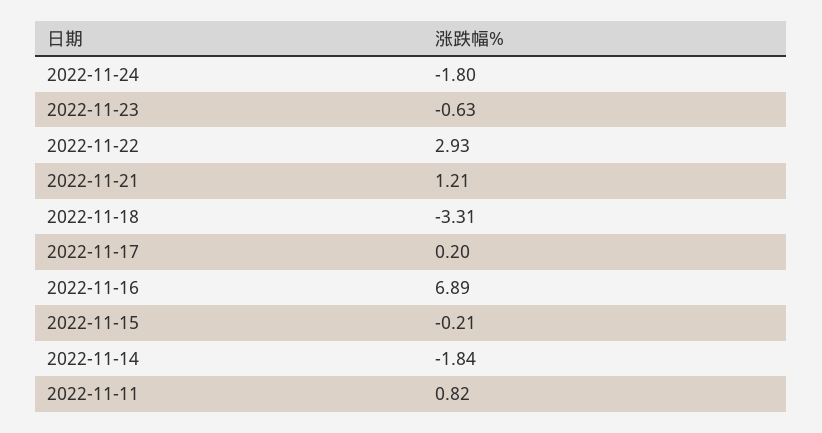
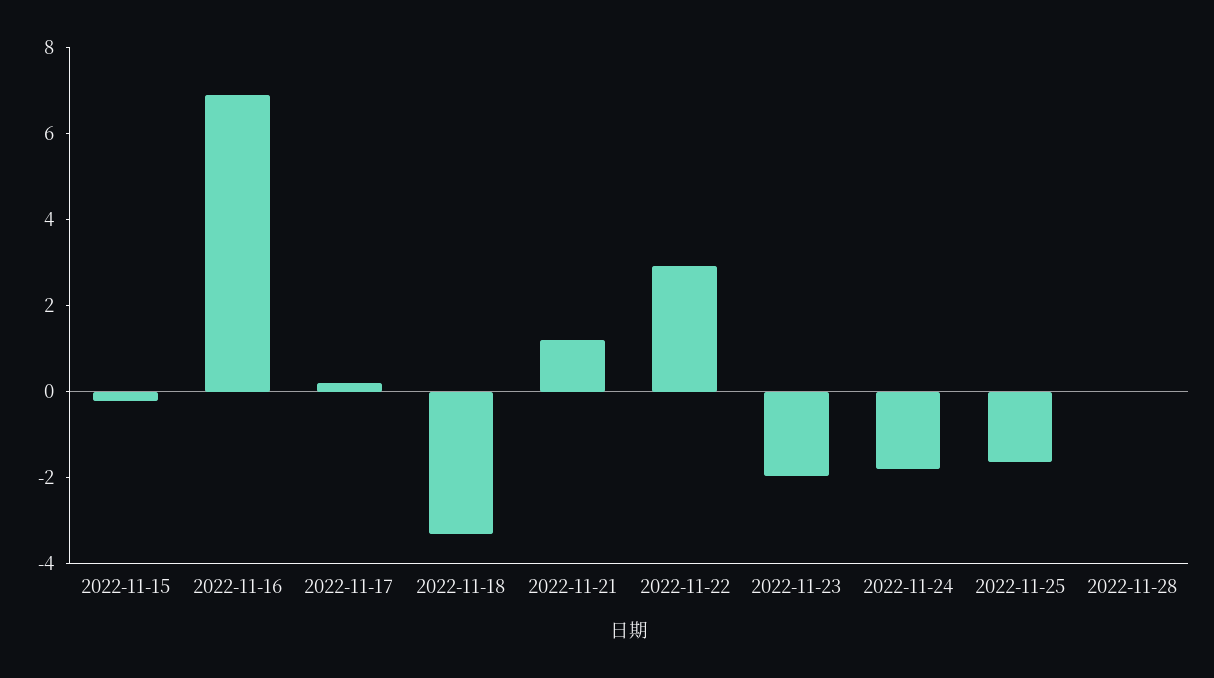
2022-11-23: -0.63 -> -2
2022-11-14: -1.84 -> none
2022-11-11: 0.82 -> none
2022-11-25: none -> -1.5
2022-11-28: none -> 0

